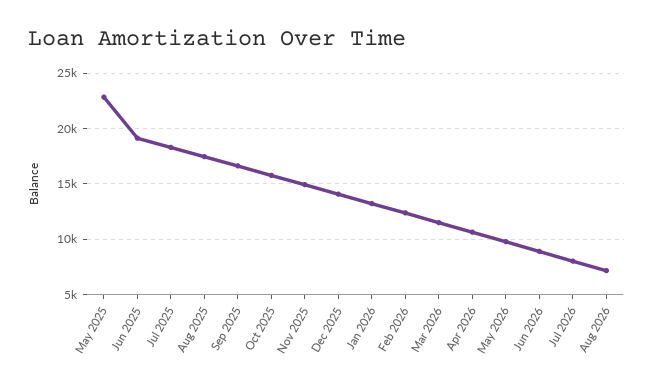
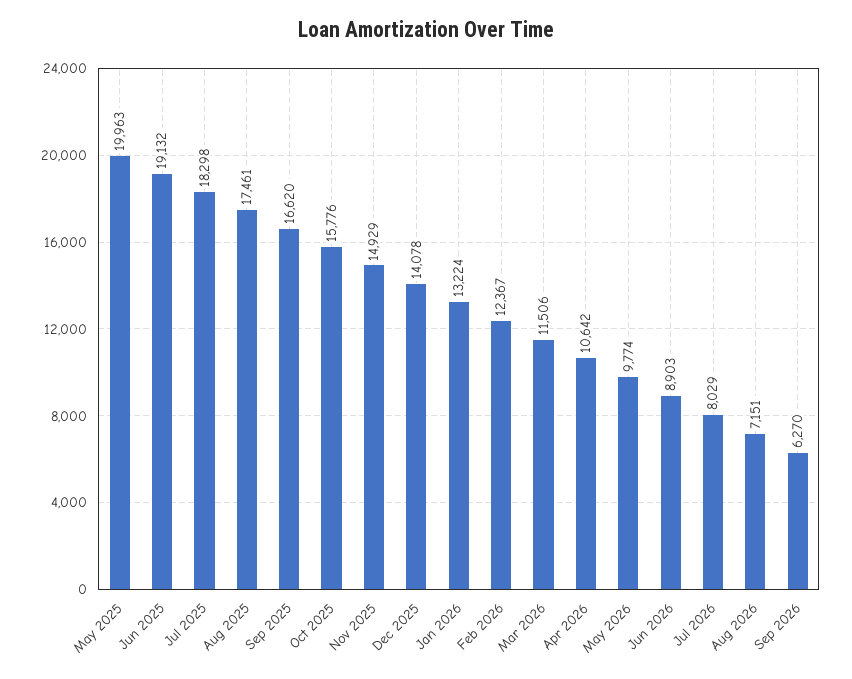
May 2025: 23000 -> 19963
Sep 2026: none -> 6270

